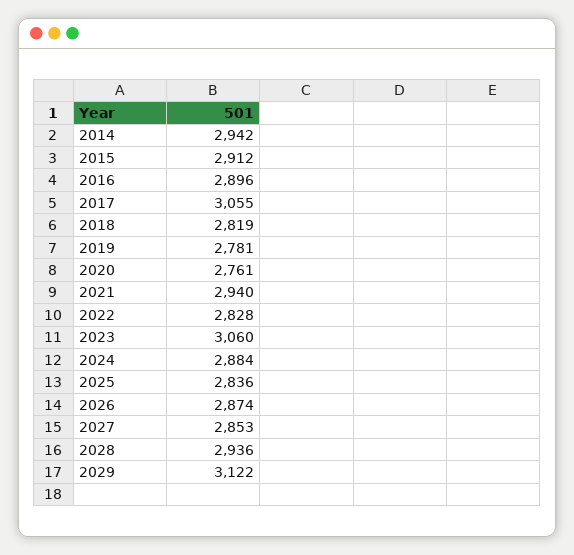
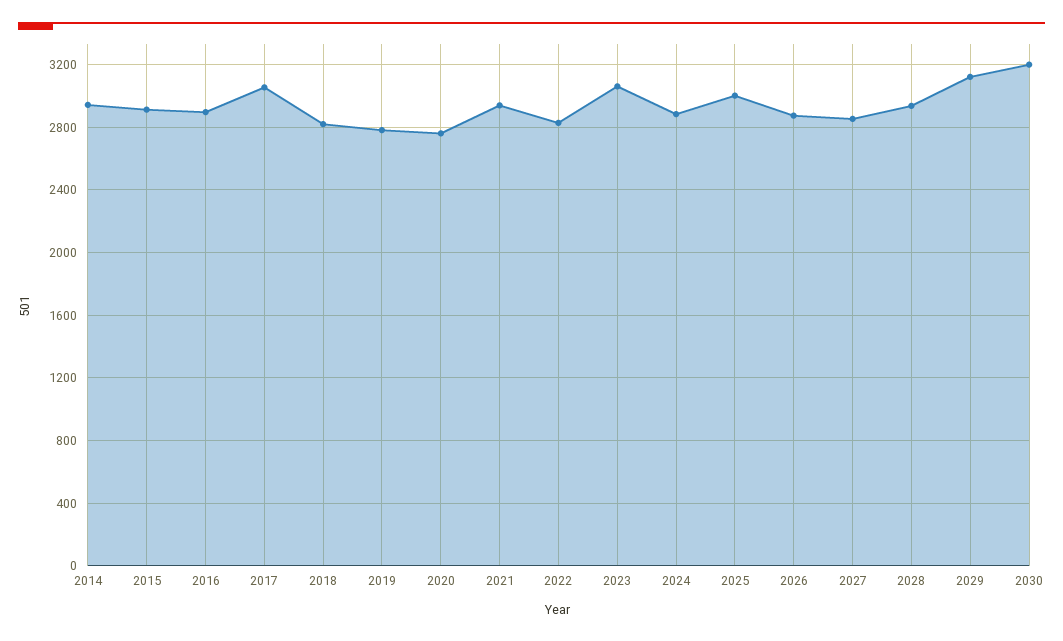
2025: 2836 -> 3000
2030: none -> 3200

